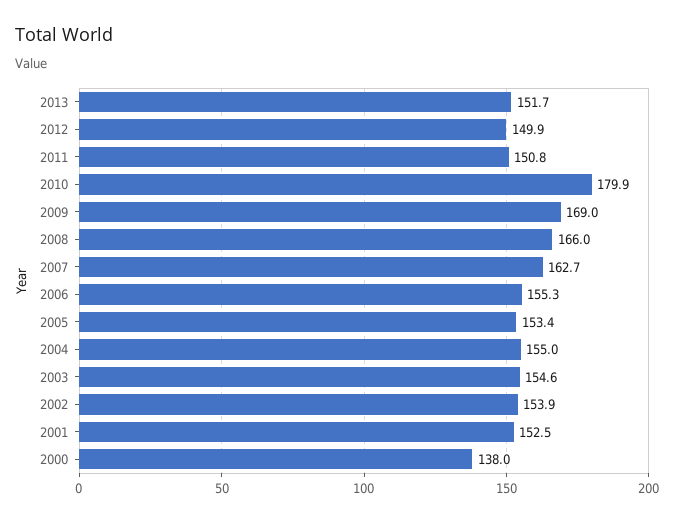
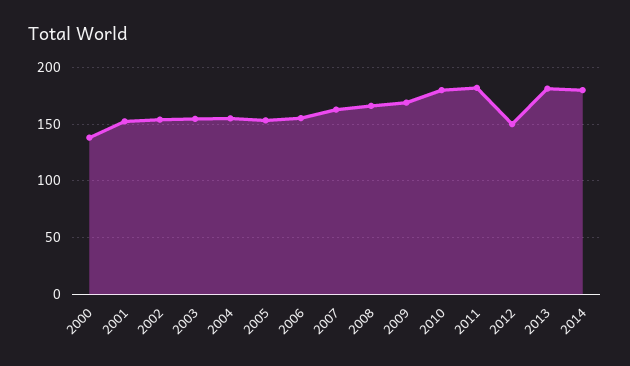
2013: 151.7 -> 180
2011: 150.8 -> 180
2014: none -> 180

